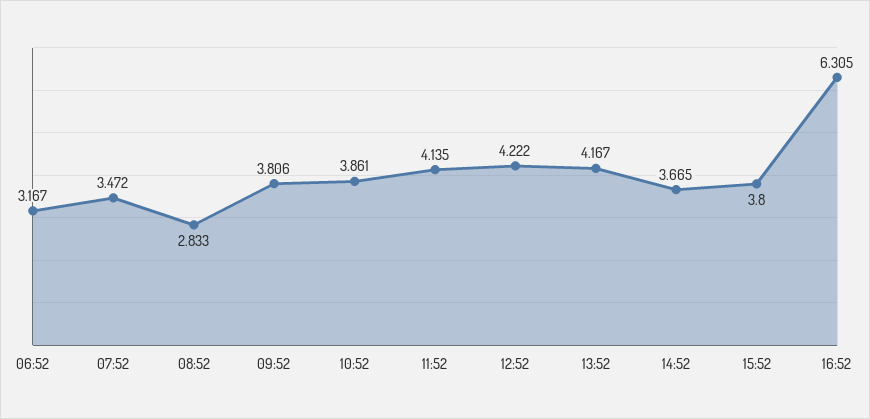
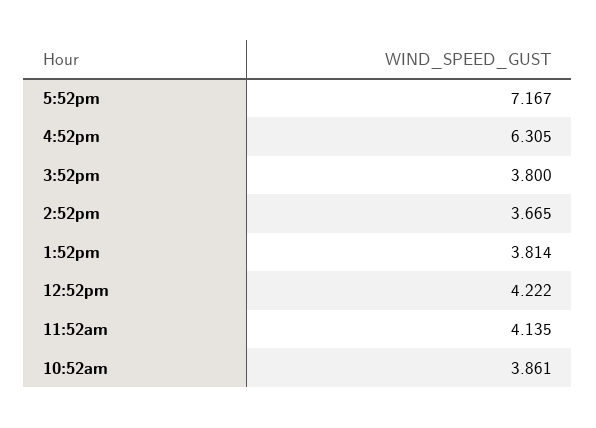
06:52: 3.167 -> none
07:52: 3.472 -> none
08:52: 2.833 -> none
09:52: 3.806 -> none
13:52: 4.167 -> 3.814
5:52pm: none -> 7.167

